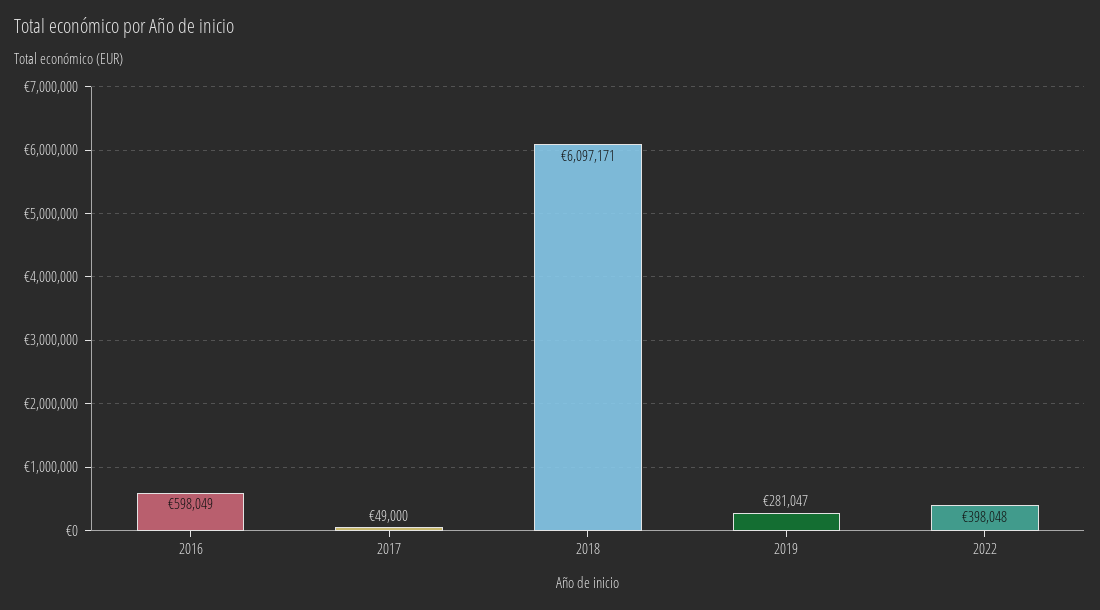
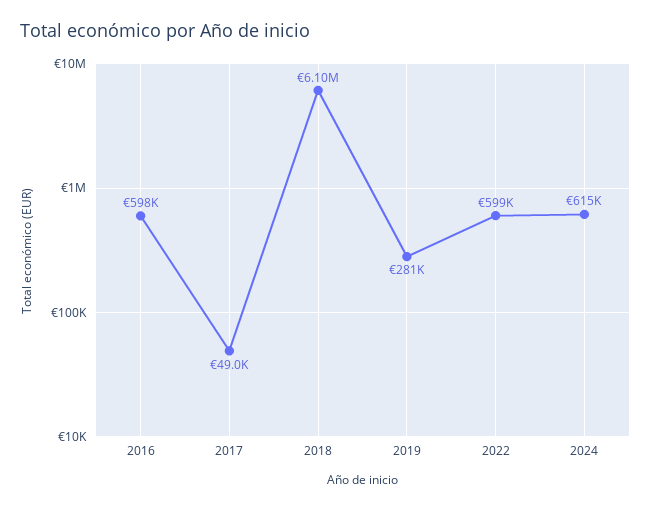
2022: 398048 -> 599000
2024: none -> 615000

